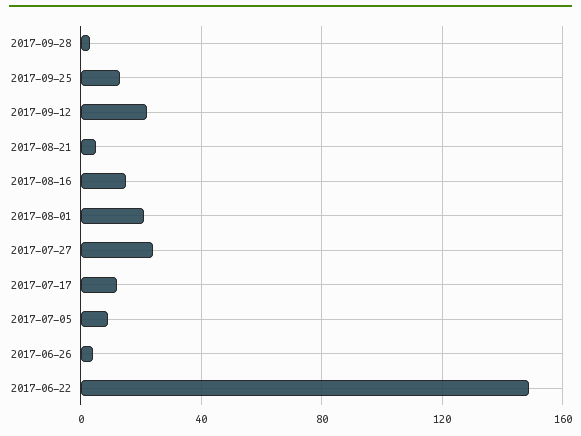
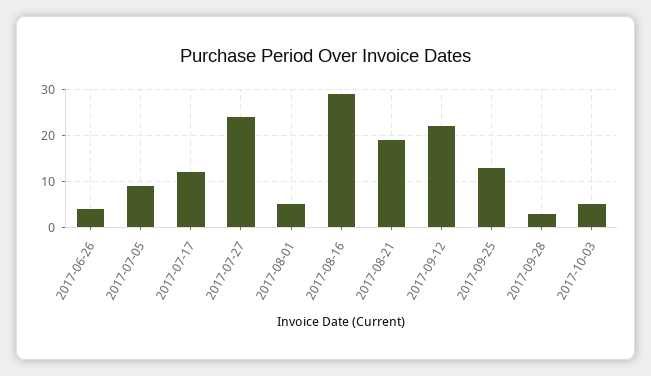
2017-08-21: 5 -> 20
2017-08-16: 15 -> 30
2017-08-01: 20 -> 5
2017-06-22: 150 -> none
2017-10-03: none -> 5

